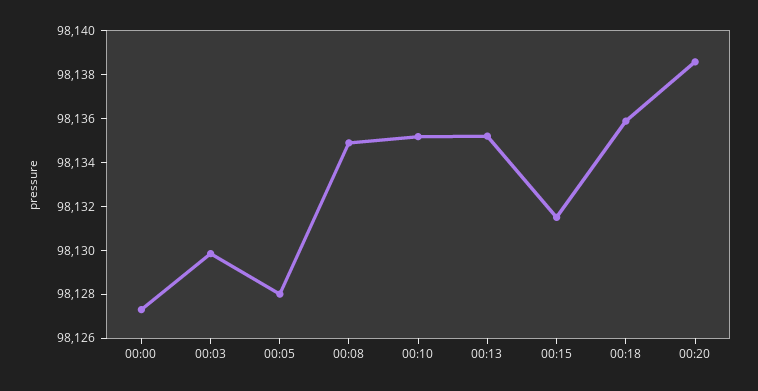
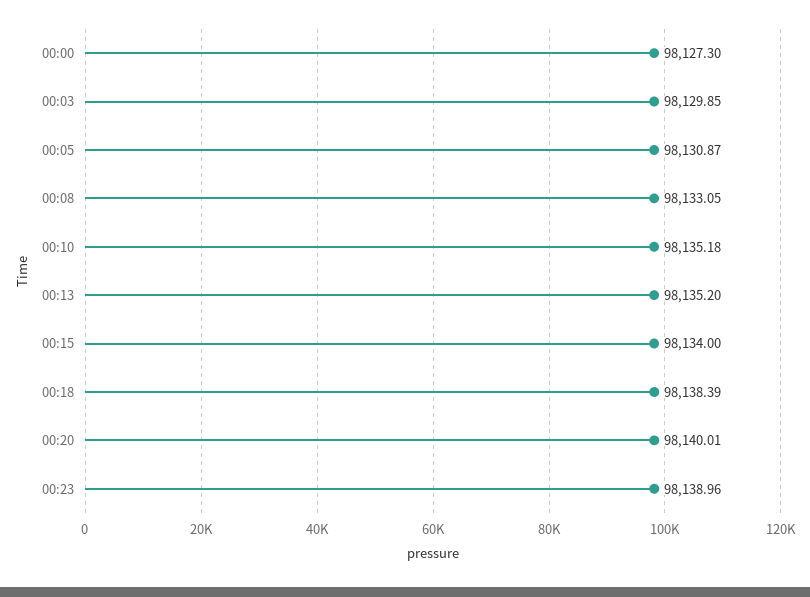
00:05: 98128 -> 98130.87
00:08: 98135 -> 98133.05
00:15: 98131.5 -> 98134
00:18: 98136 -> 98138.39
00:20: 98138.5 -> 98140.01
00:23: none -> 98138.96

